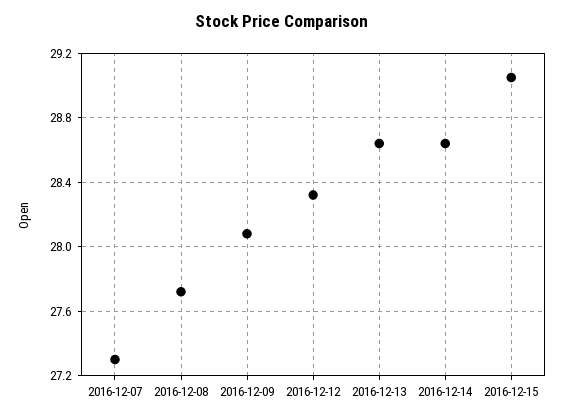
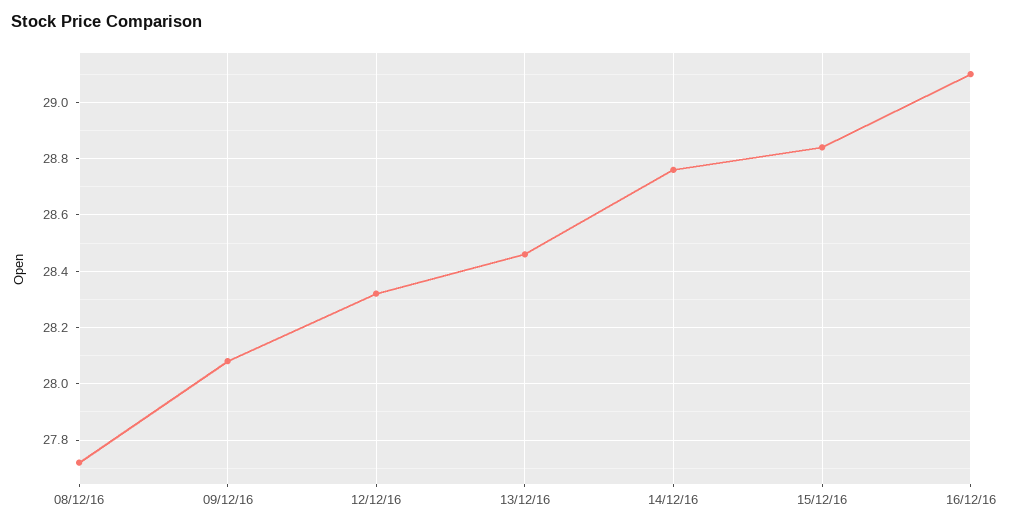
2016-12-07: 27.3 -> none
2016-12-13: 28.65 -> 28.45
2016-12-14: 28.65 -> 28.75
2016-12-15: 29.05 -> 28.85
16/12/16: none -> 29.1

